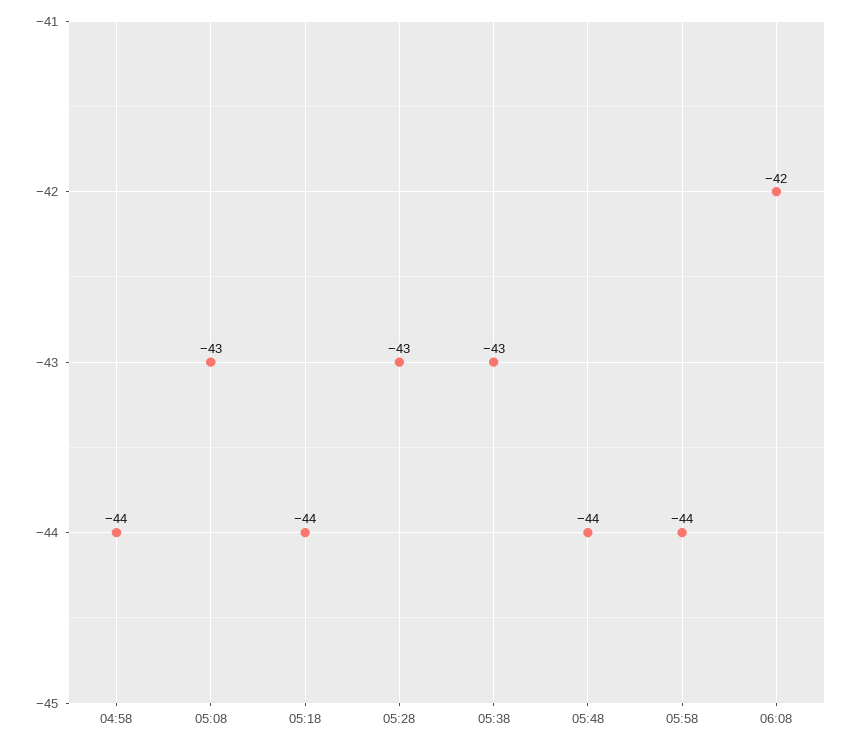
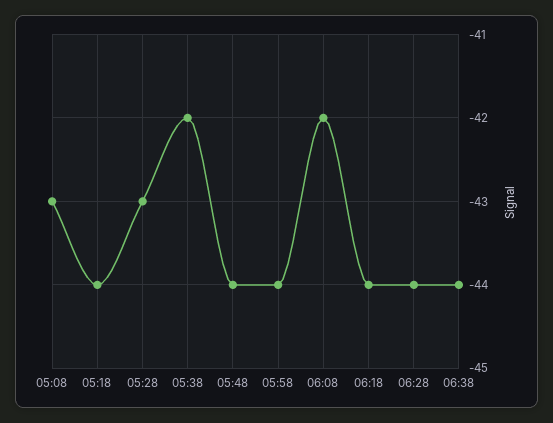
04:58: -44 -> none
05:38: -43 -> -42
06:18: none -> -44
06:28: none -> -44
06:38: none -> -44

